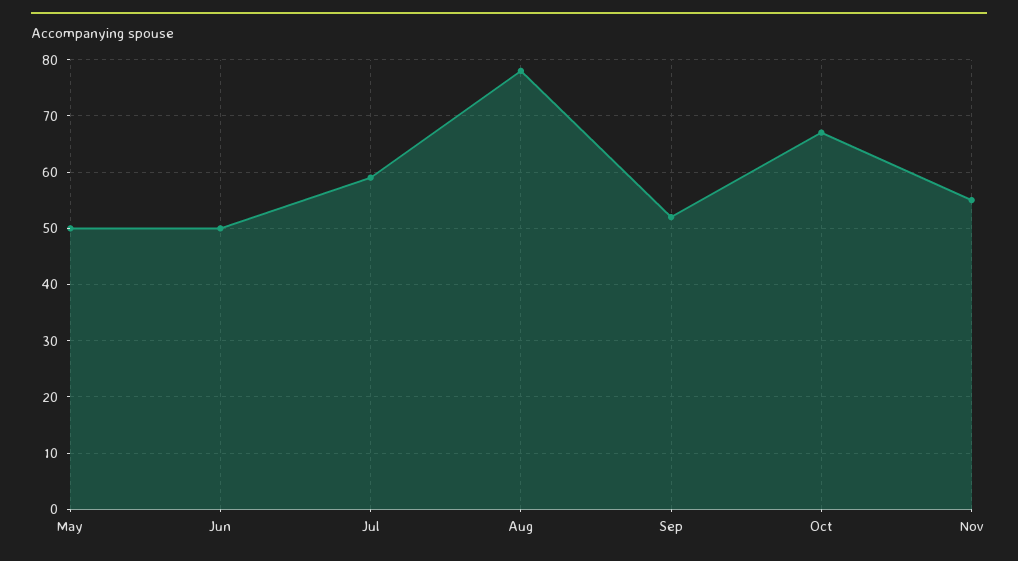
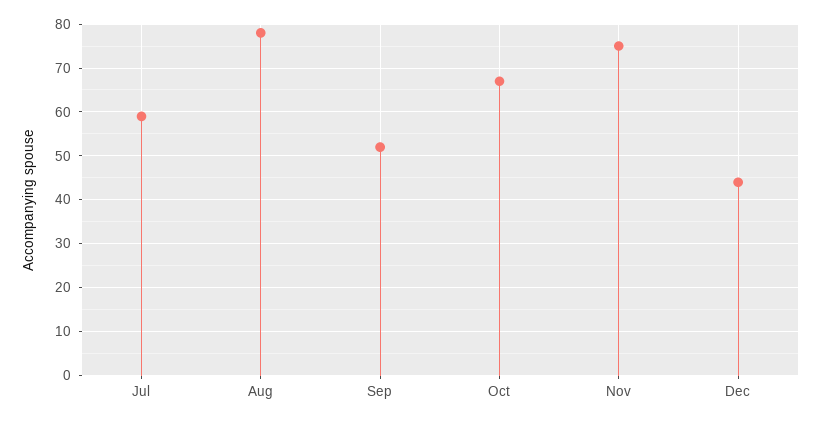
May: 50 -> none
Jun: 50 -> none
Nov: 55 -> 75
Dec: none -> 45

